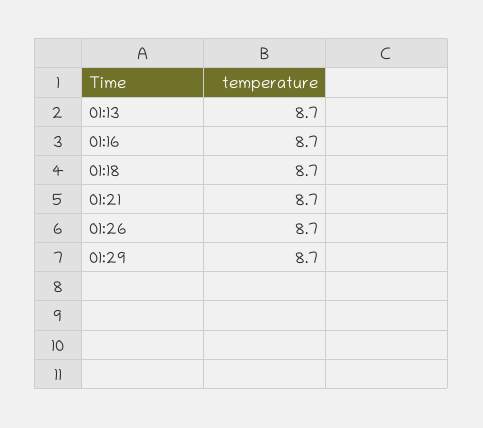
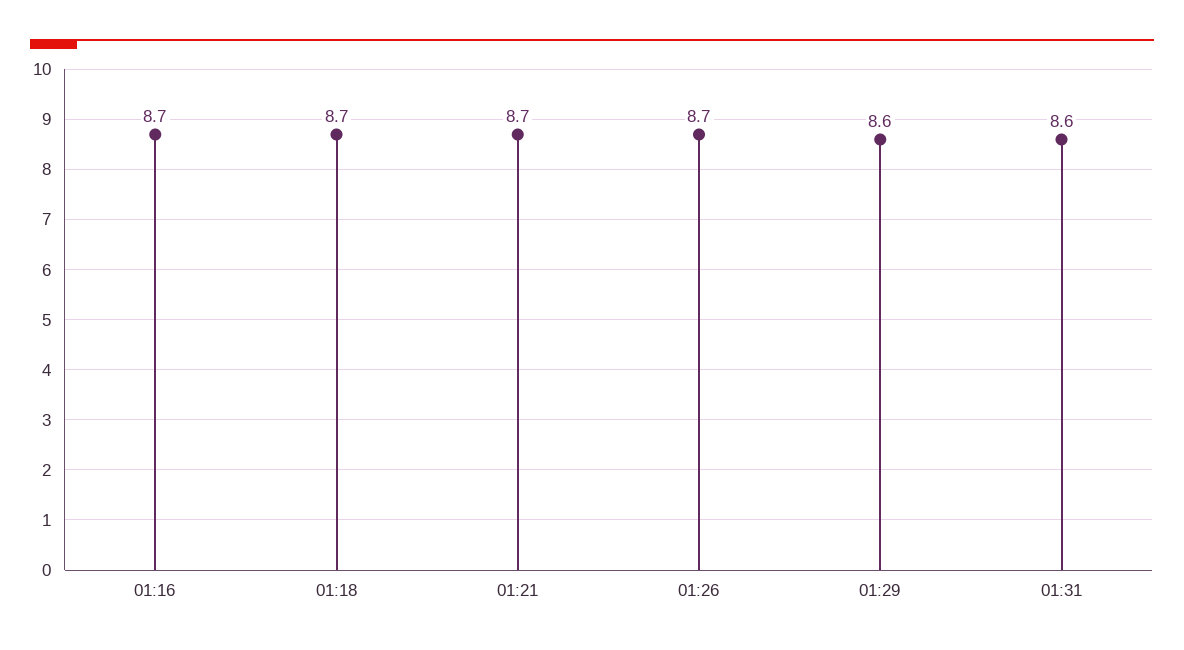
01:13: 8.7 -> none
01:29: 8.7 -> 8.6
01:31: none -> 8.6

